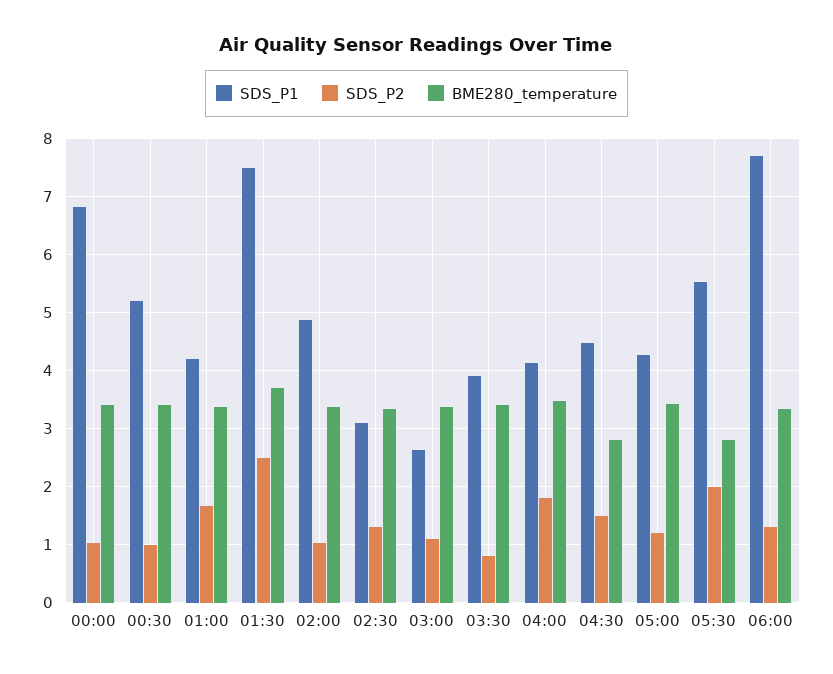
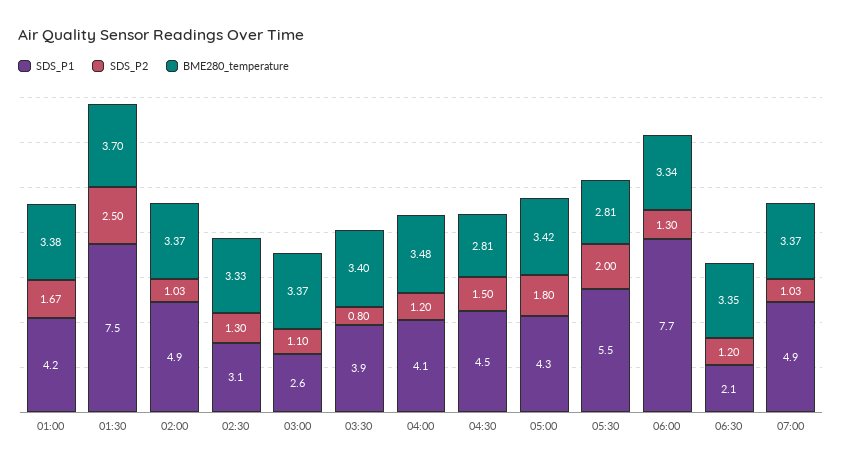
SDS_P1, 00:00: 6.8 -> none
SDS_P2, 00:00: 1 -> none
BME280_temperature, 00:00: 3.4 -> none
SDS_P1, 00:30: 5.2 -> none
SDS_P2, 00:30: 1 -> none
BME280_temperature, 00:30: 3.4 -> none
SDS_P2, 04:00: 1.8 -> 1.2
SDS_P2, 05:00: 1.2 -> 1.8
SDS_P1, 06:30: none -> 2.1
SDS_P2, 06:30: none -> 1.2
BME280_temperature, 06:30: none -> 3.35
SDS_P1, 07:00: none -> 4.9
SDS_P2, 07:00: none -> 1.03
BME280_temperature, 07:00: none -> 3.37

